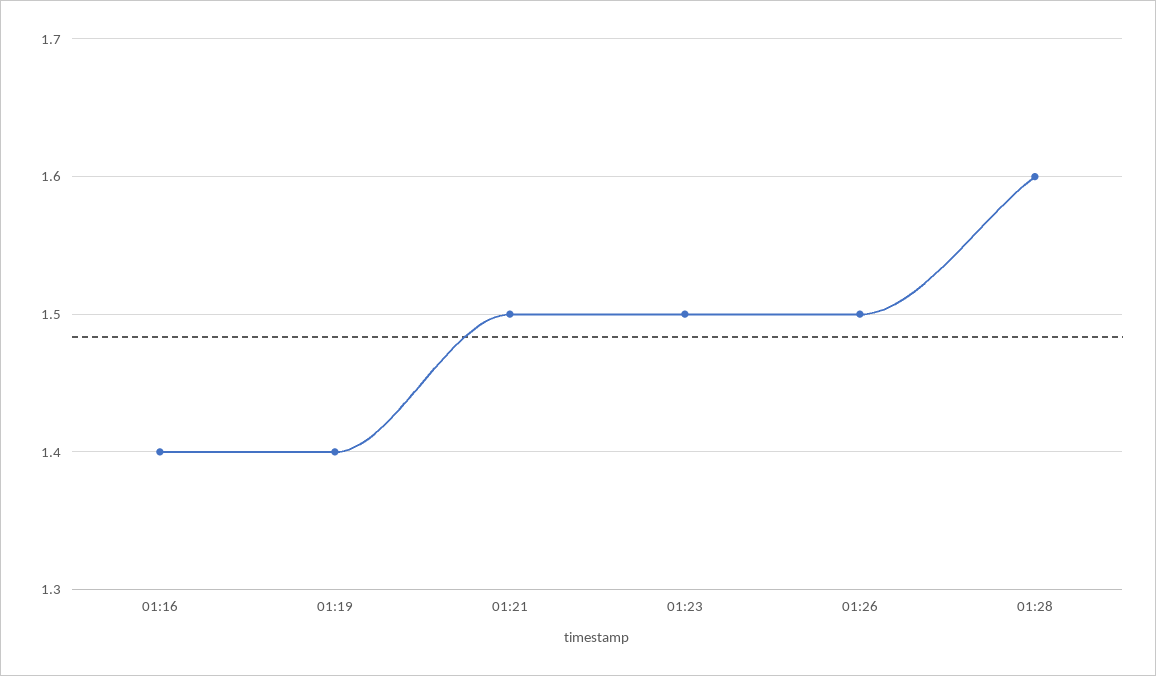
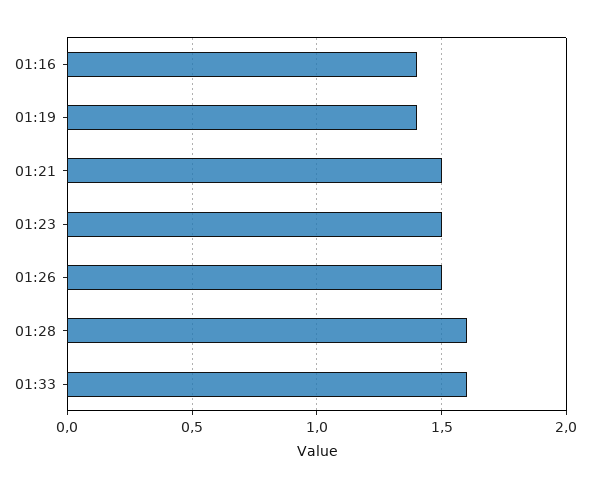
01:33: none -> 1.6

